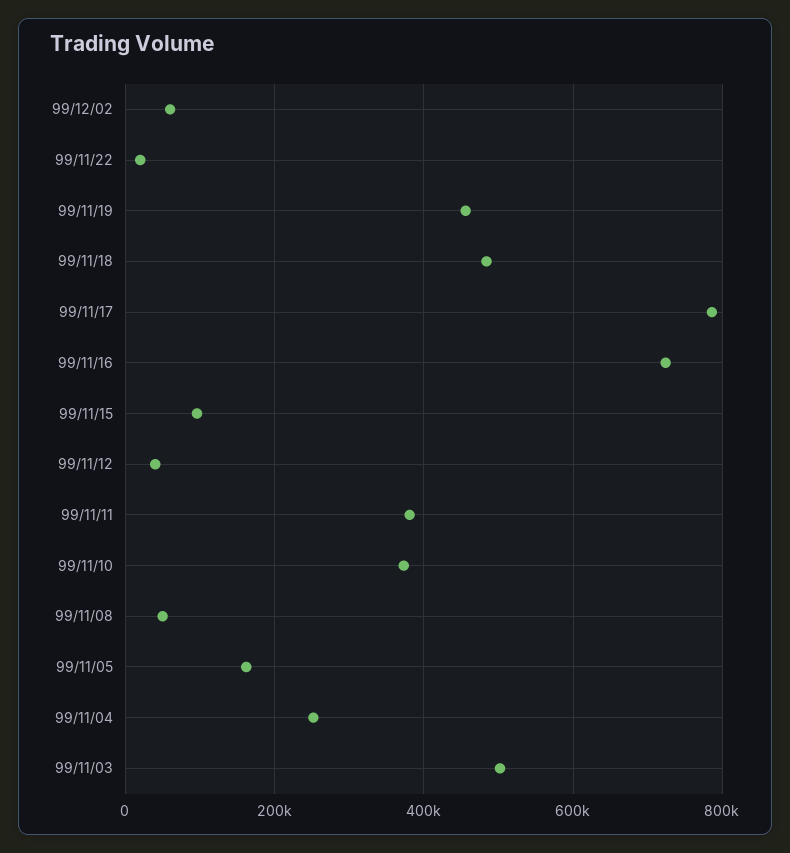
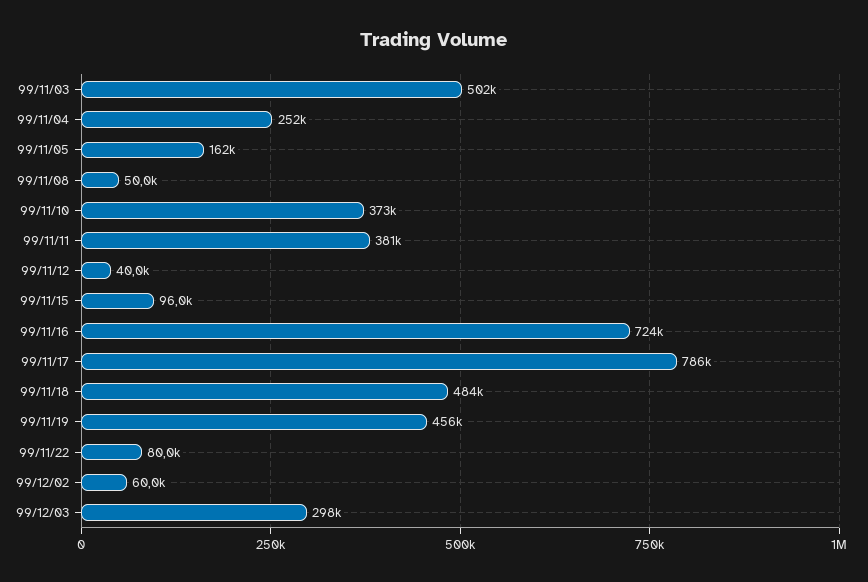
99/11/22: 20000 -> 80000
99/12/03: none -> 298000

